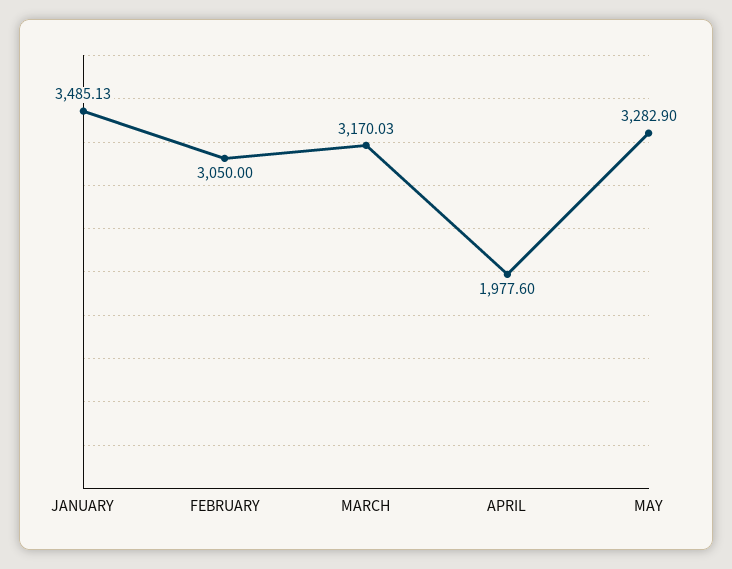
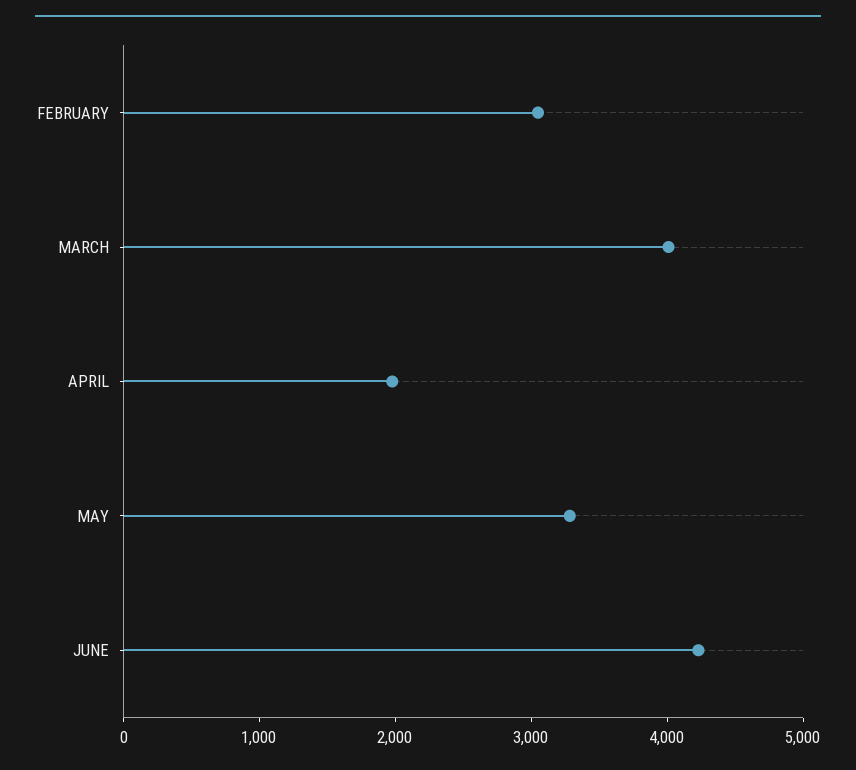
JANUARY: 3485.13 -> none
MARCH: 3170.03 -> 4000
JUNE: none -> 4200

